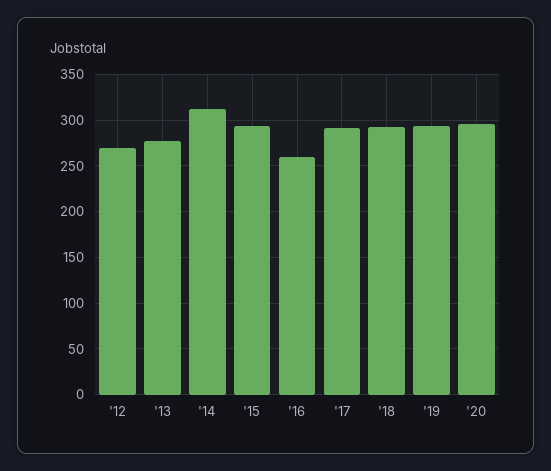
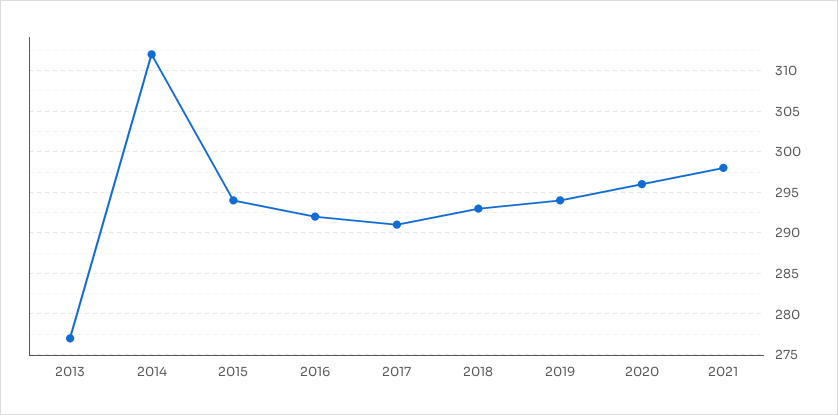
'12: 270 -> none
'16: 260 -> 292
2021: none -> 298

